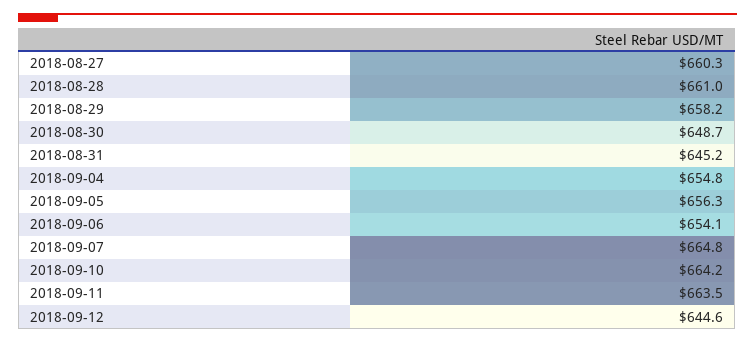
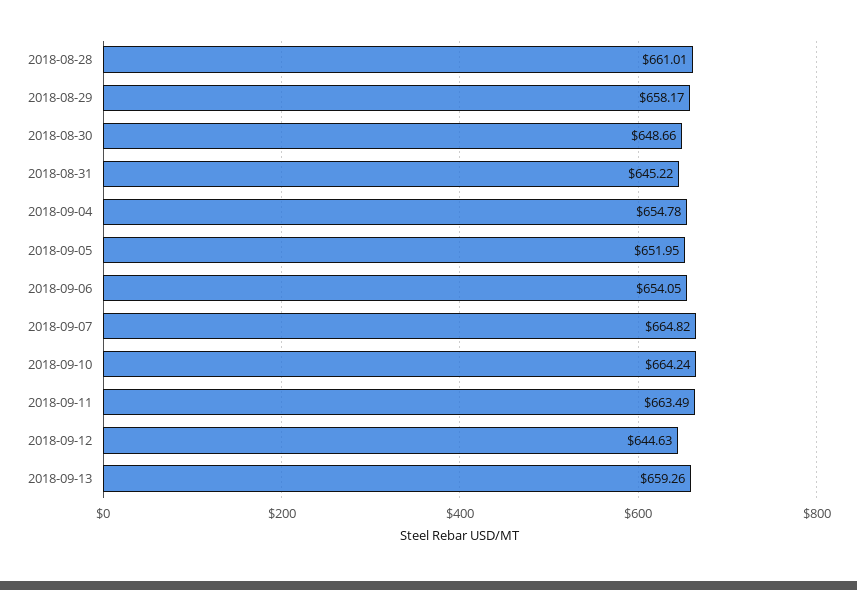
2018-08-27: 660.3 -> none
2018-09-05: 656.3 -> 651.95
2018-09-13: none -> 659.26

